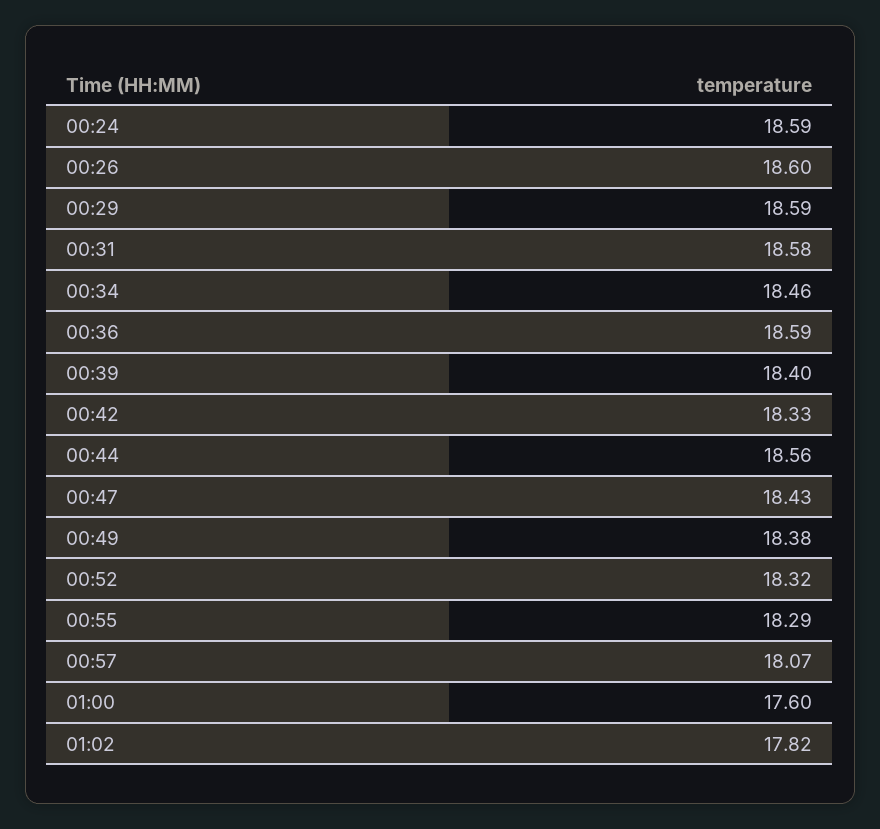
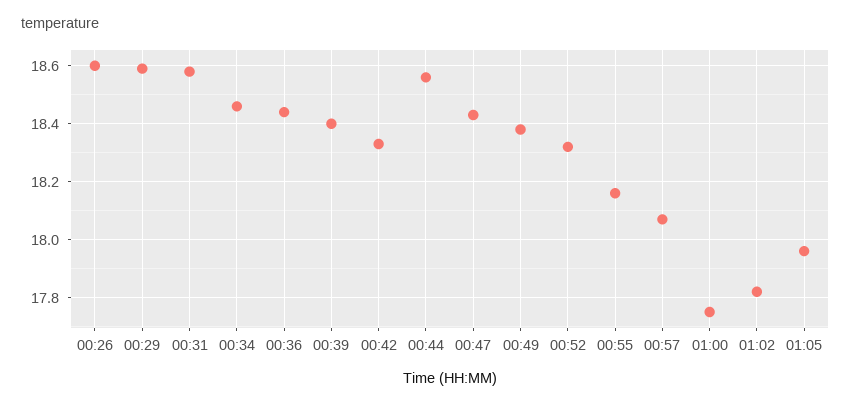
00:24: 18.59 -> none
00:36: 18.59 -> 18.45
00:55: 18.29 -> 18.15
01:00: 17.6 -> 17.75
01:05: none -> 17.95

